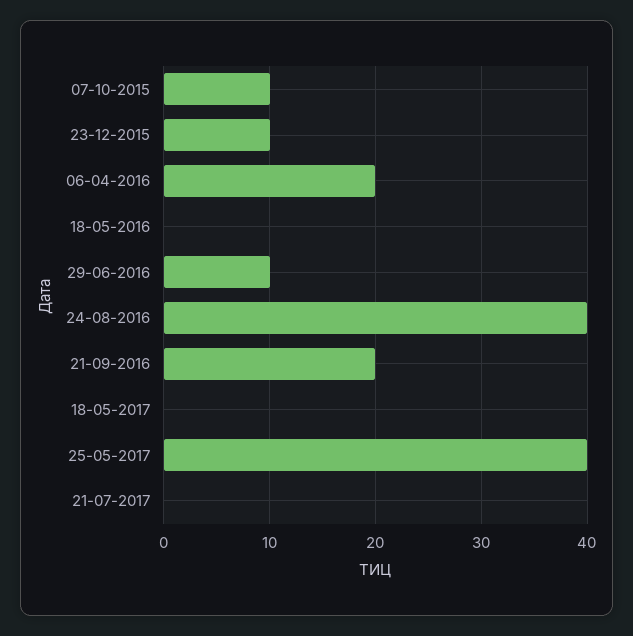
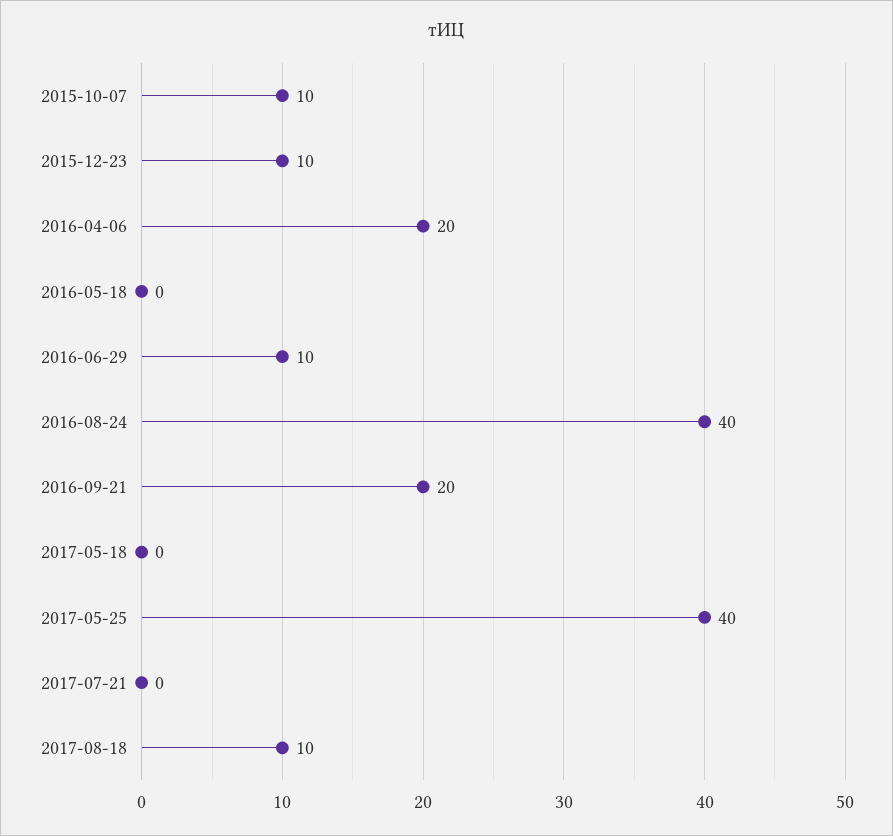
2017-08-18: none -> 10

